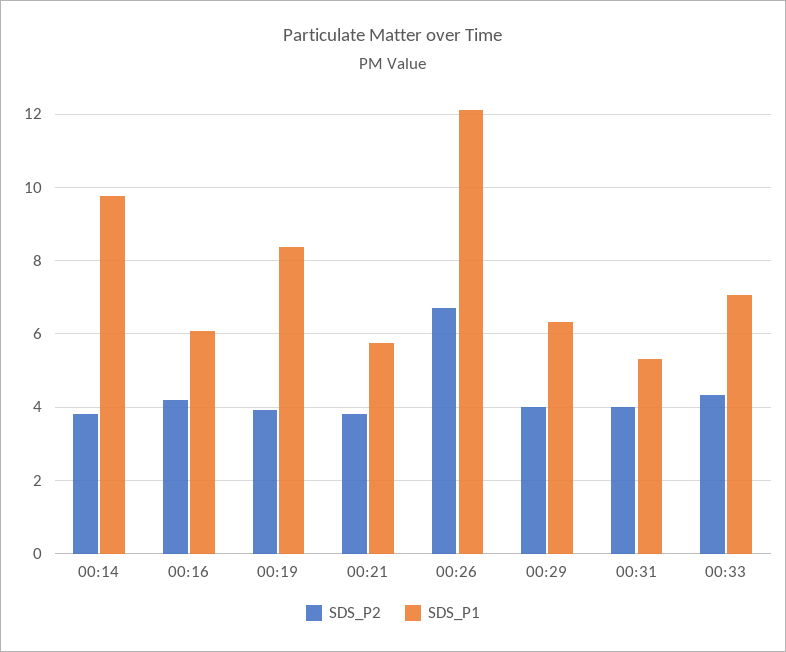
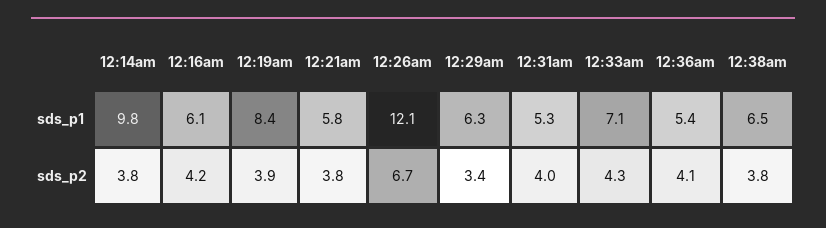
SDS_P2, 00:29: 4 -> 3.4
SDS_P1, 12:36am: none -> 5.4
SDS_P1, 12:38am: none -> 6.5
SDS_P2, 12:36am: none -> 4.1
SDS_P2, 12:38am: none -> 3.8

